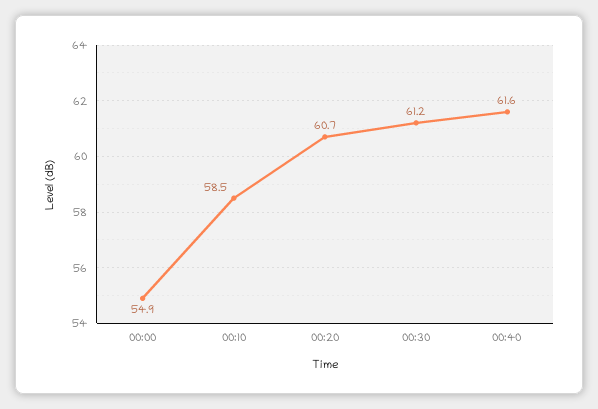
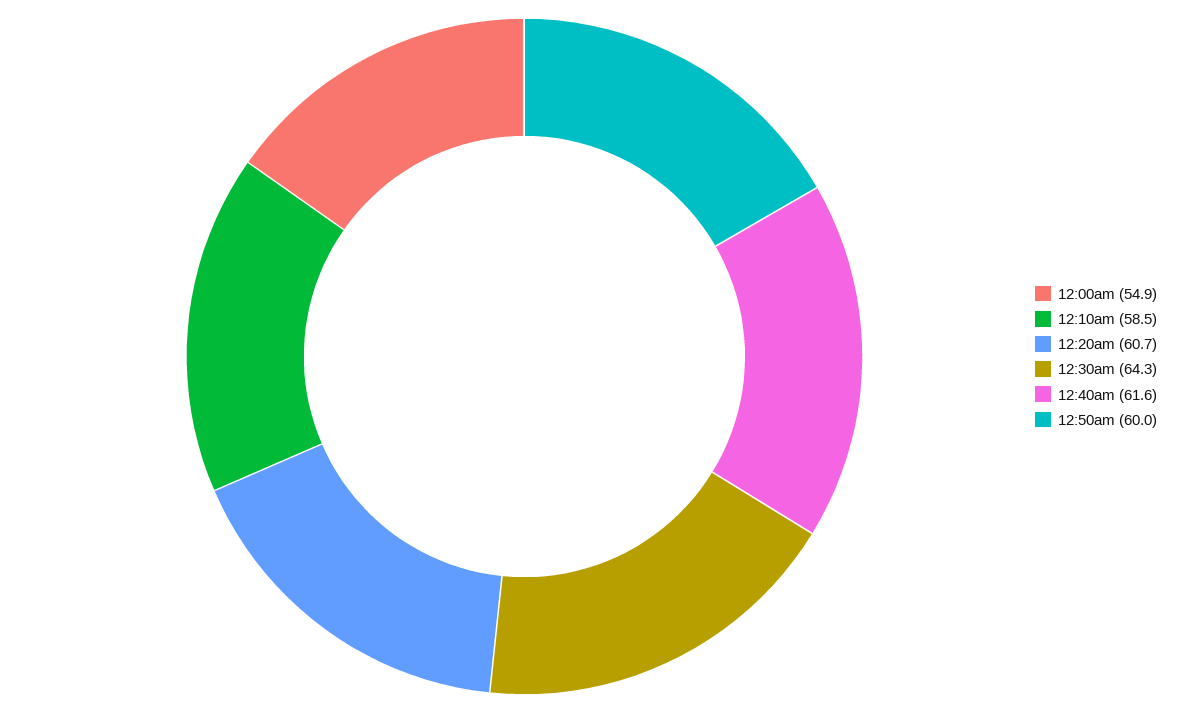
00:30: 61.2 -> 64.3
12:50am: none -> 60

